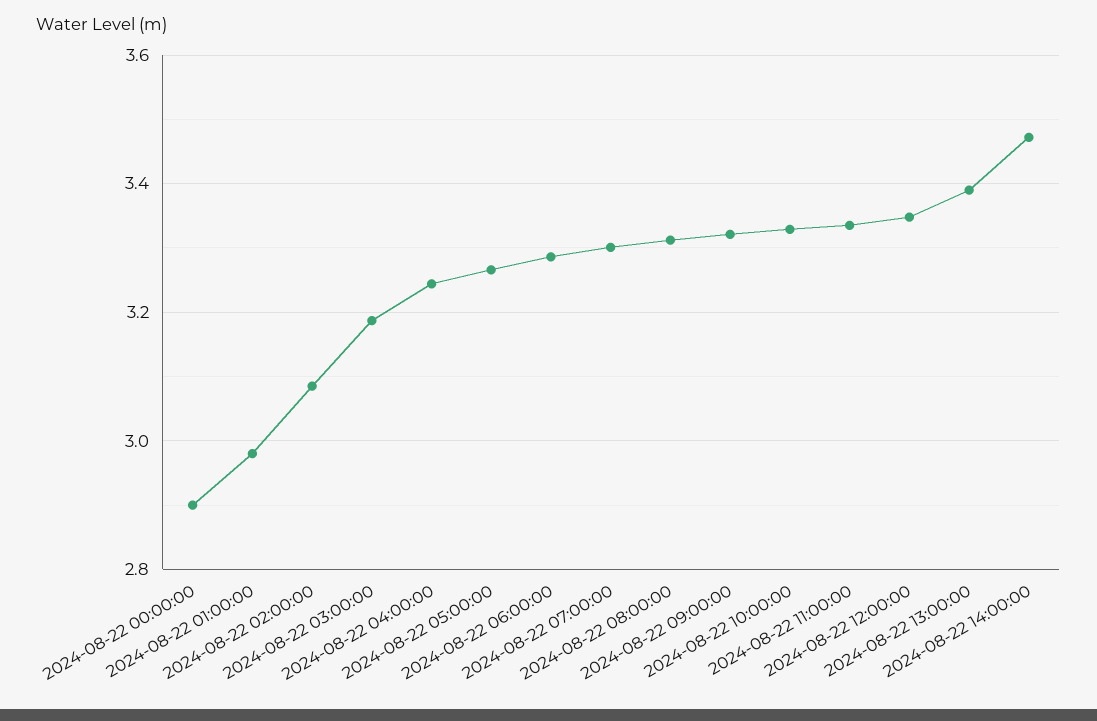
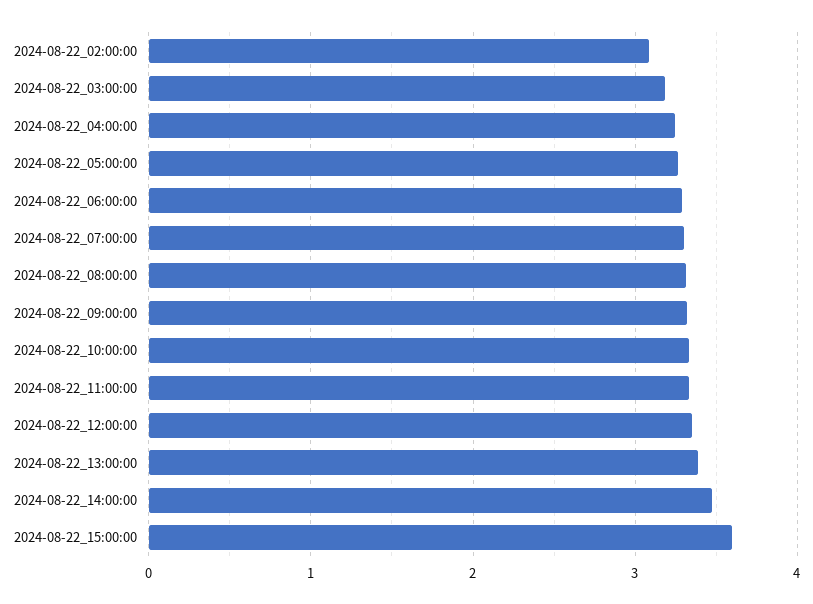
2024-08-22 00:00:00: 2.9 -> none
2024-08-22 01:00:00: 2.98 -> none
2024-08-22_15:00:00: none -> 3.6

